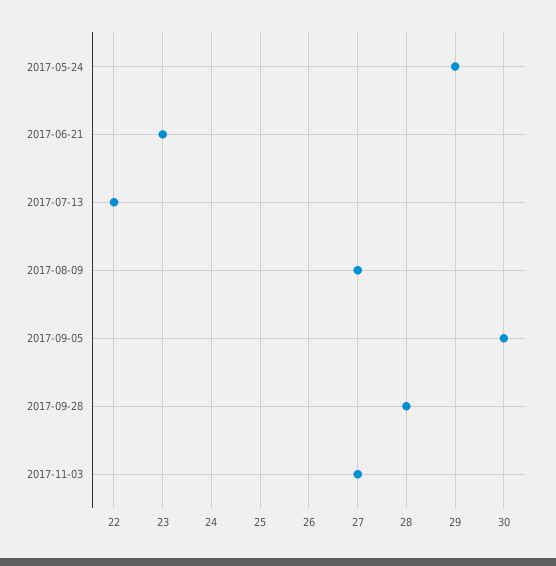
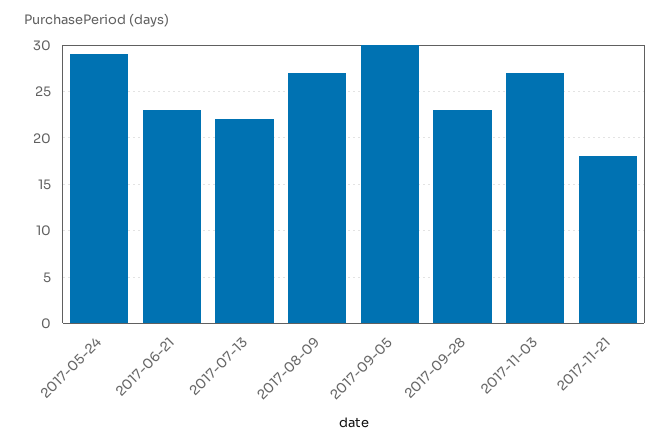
2017-09-28: 28 -> 23
2017-11-21: none -> 18

